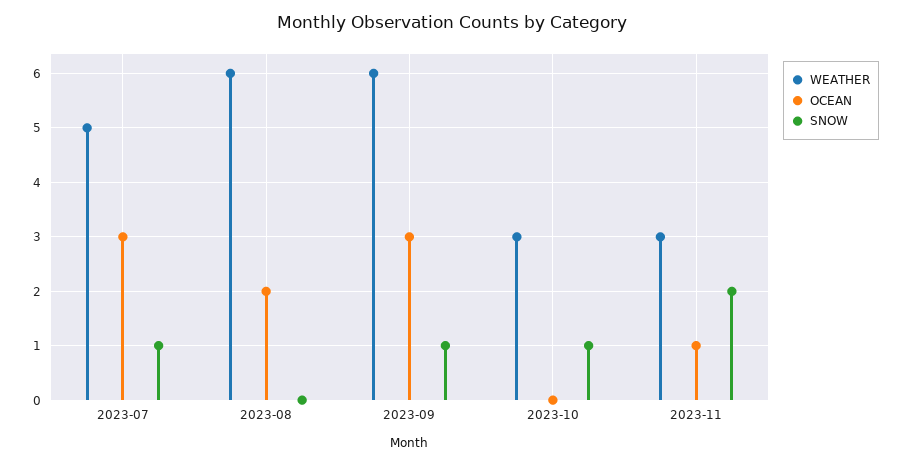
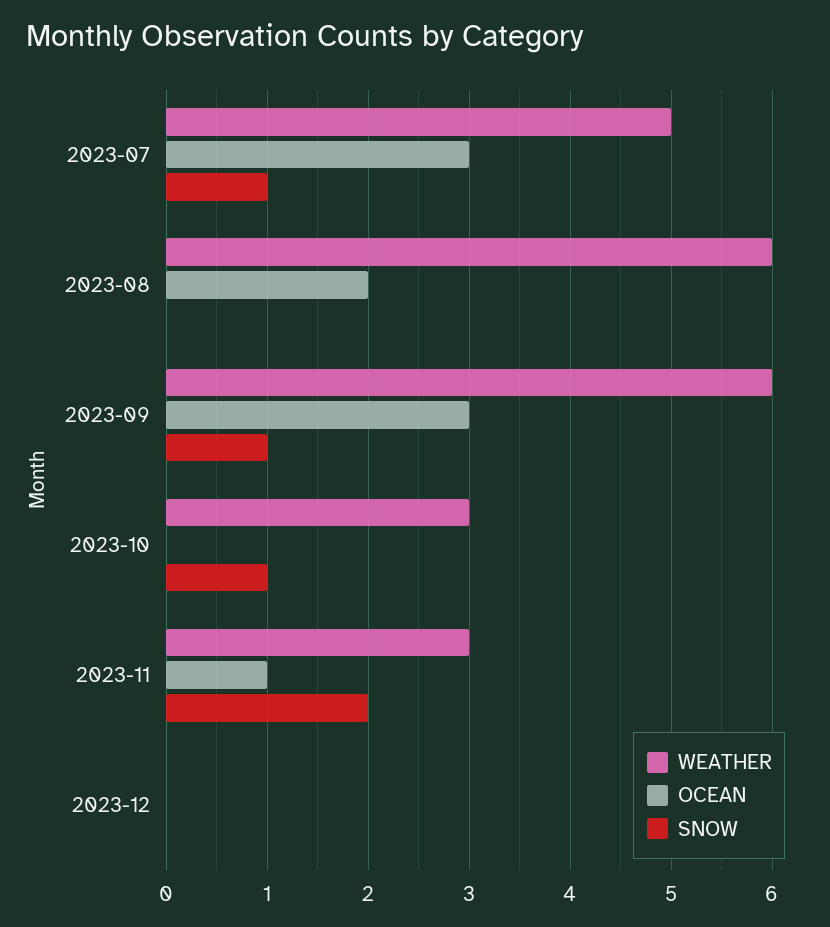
WEATHER, 2023-12: none -> 0
OCEAN, 2023-12: none -> 0
SNOW, 2023-12: none -> 0

